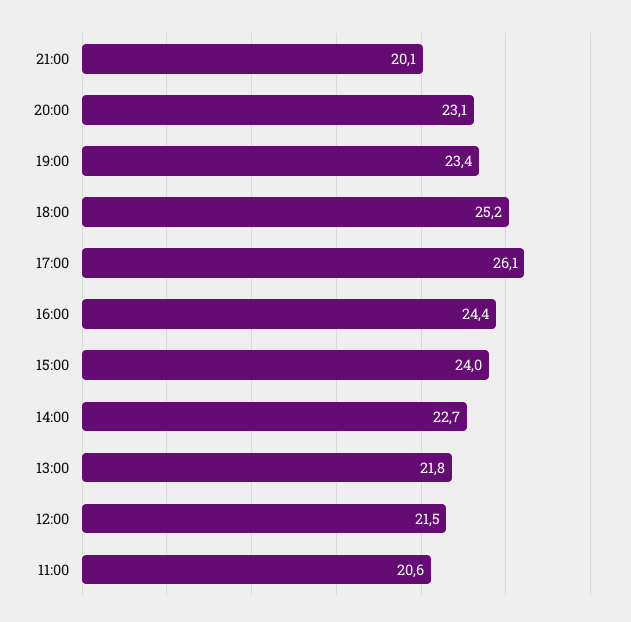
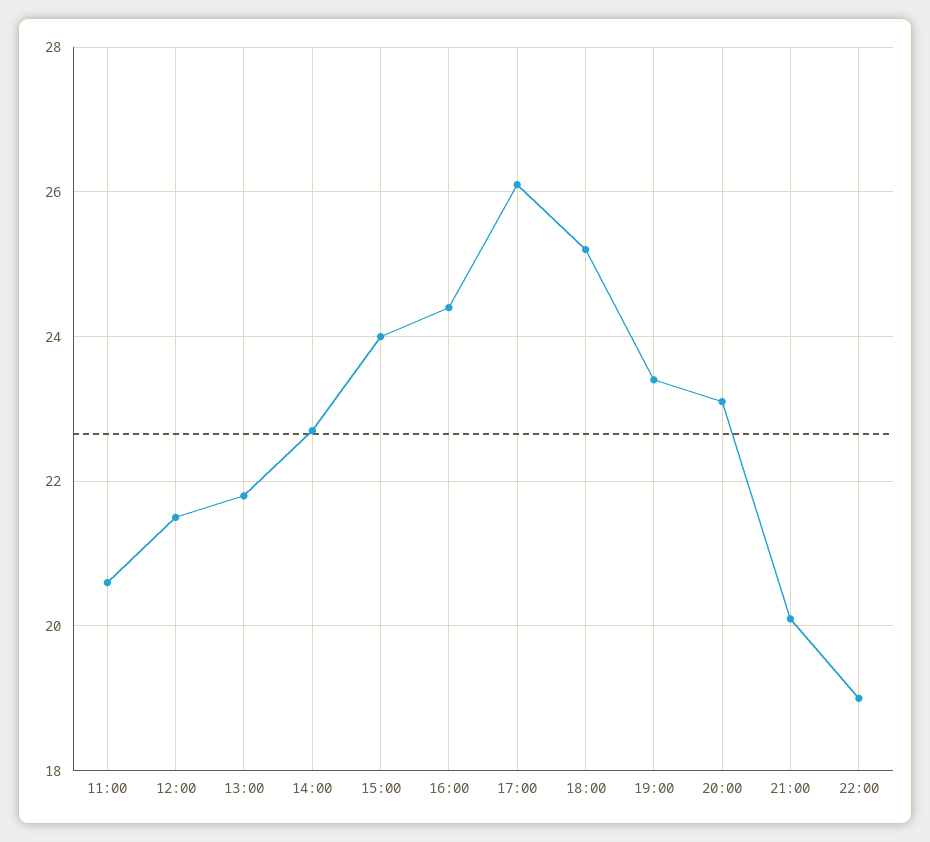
22:00: none -> 19

